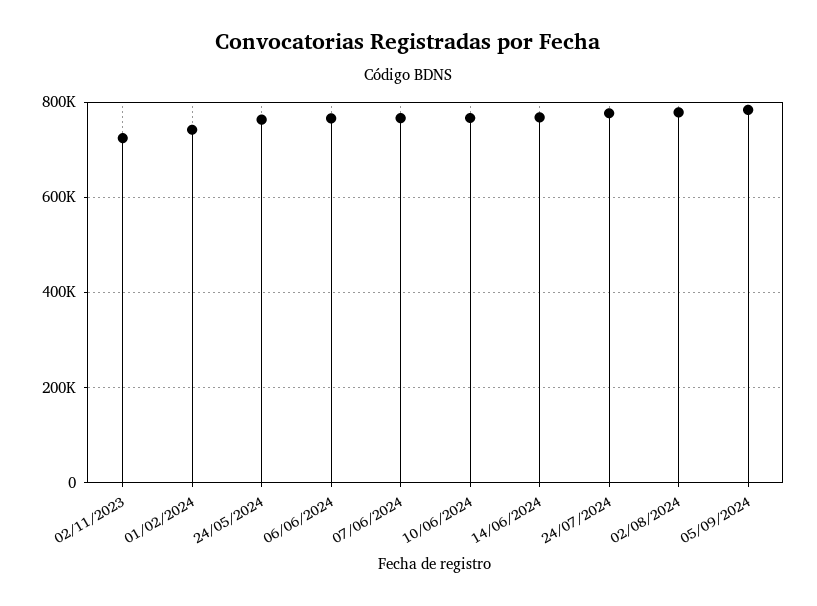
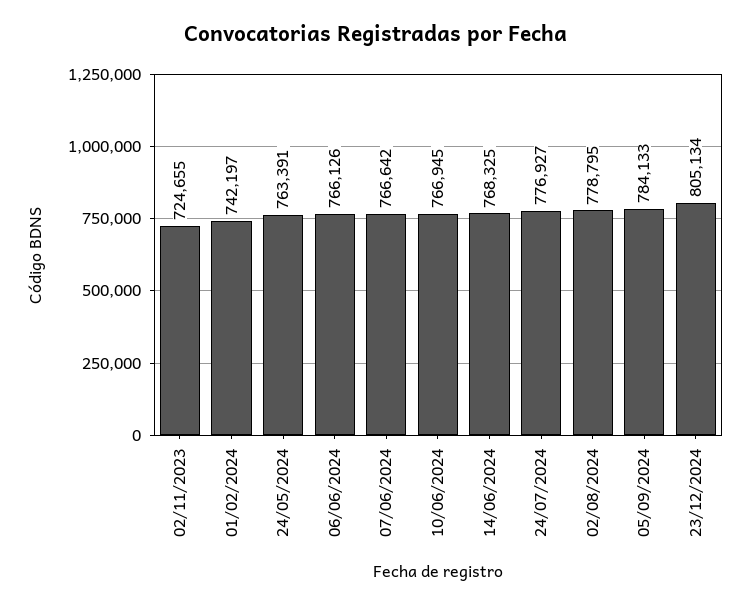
23/12/2024: none -> 805134

